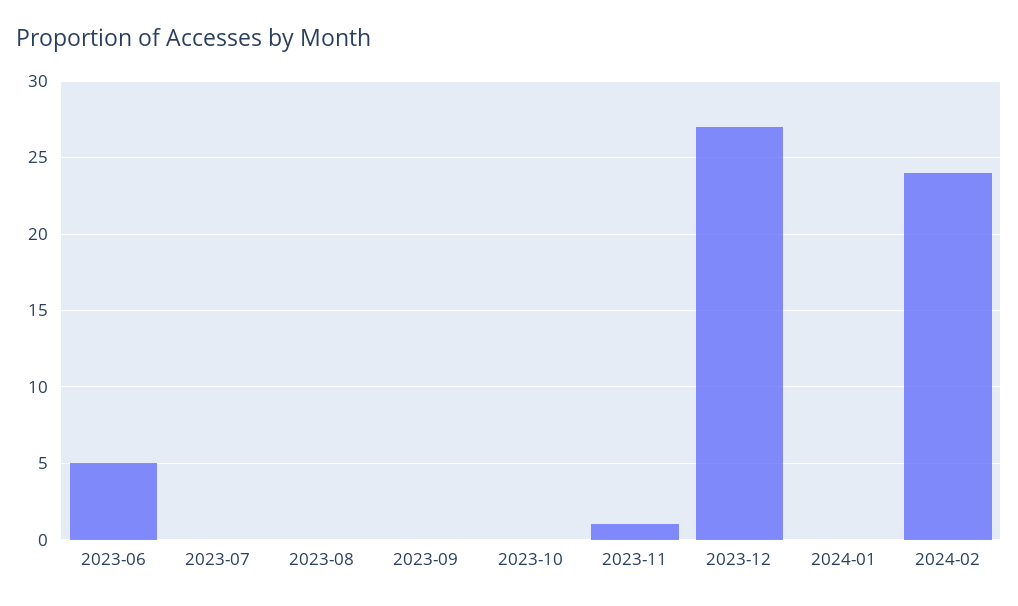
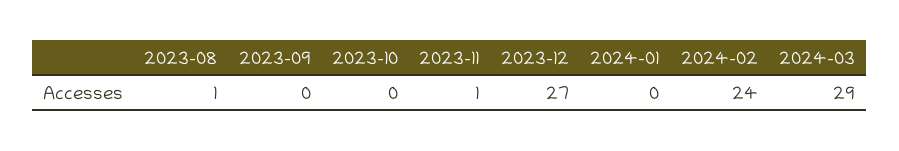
2023-06: 5 -> none
2023-07: 0 -> none
2023-08: 0 -> 1
2024-03: none -> 29

